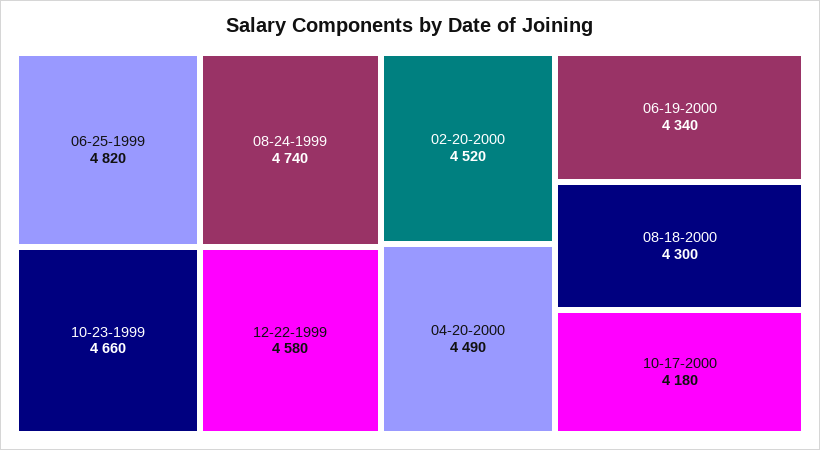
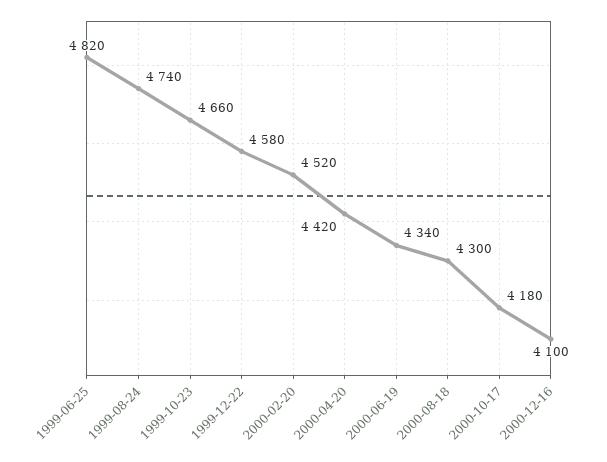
04-20-2000: 4490 -> 4420
2000-12-16: none -> 4100

